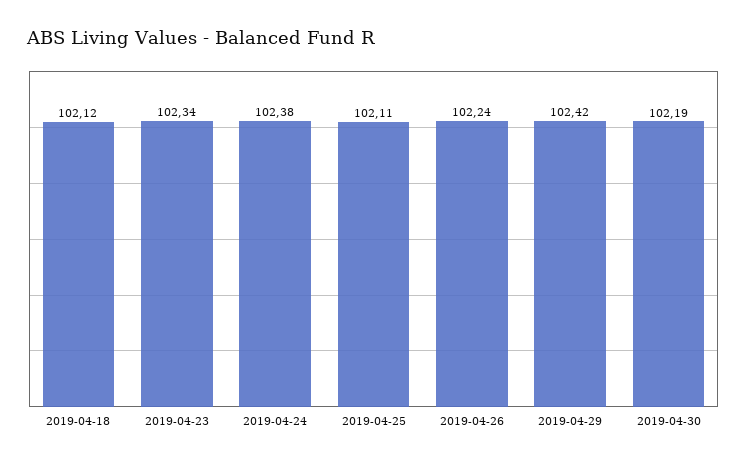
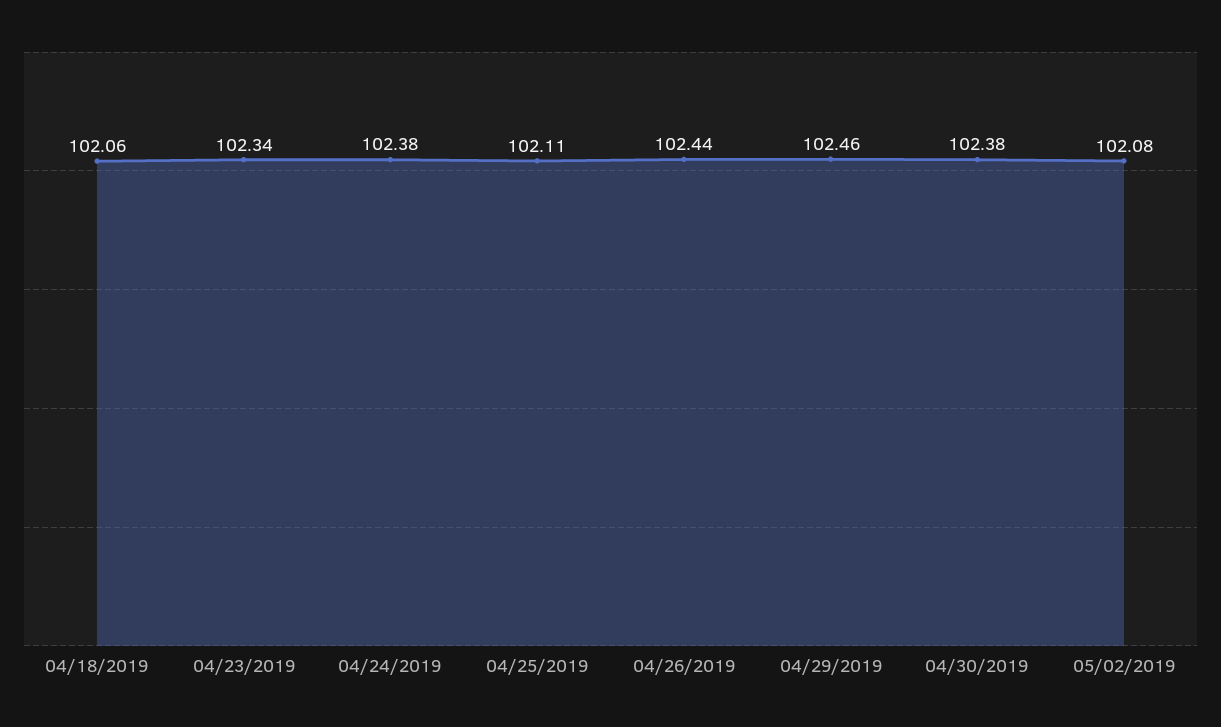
2019-04-18: 102.12 -> 102.06
2019-04-26: 102.24 -> 102.44
2019-04-29: 102.42 -> 102.46
2019-04-30: 102.19 -> 102.38
05/02/2019: none -> 102.08

